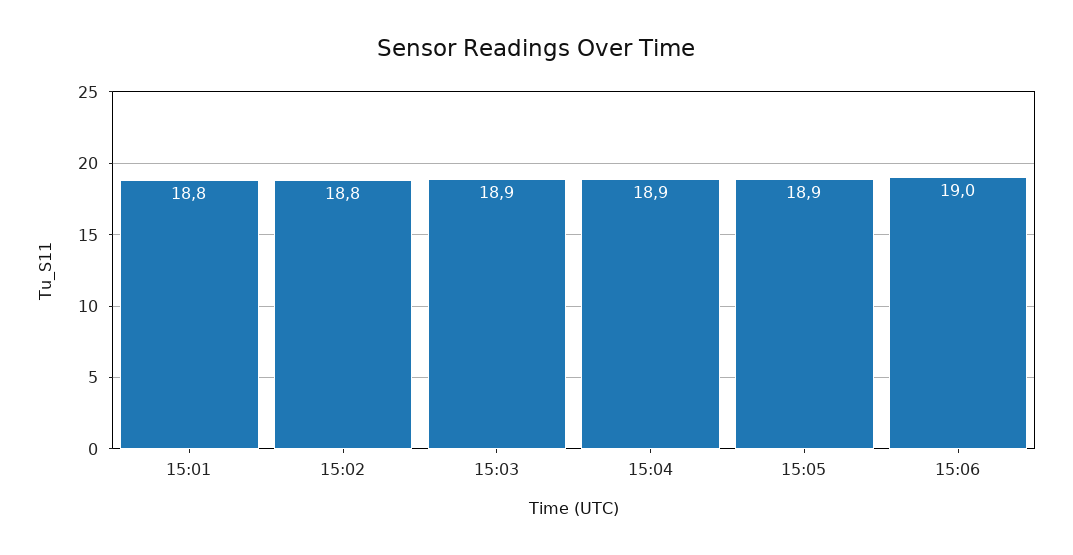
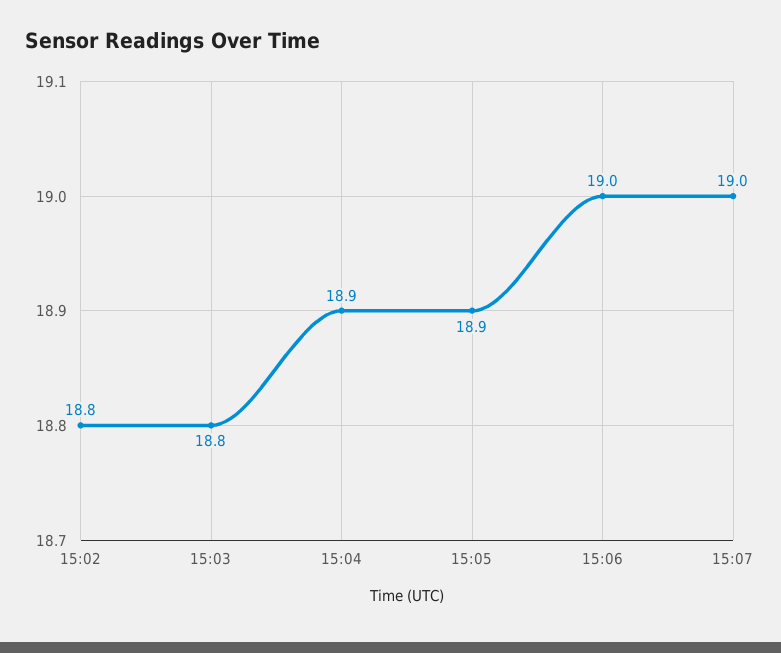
15:01: 18.8 -> none
15:03: 18.9 -> 18.8
15:07: none -> 19

